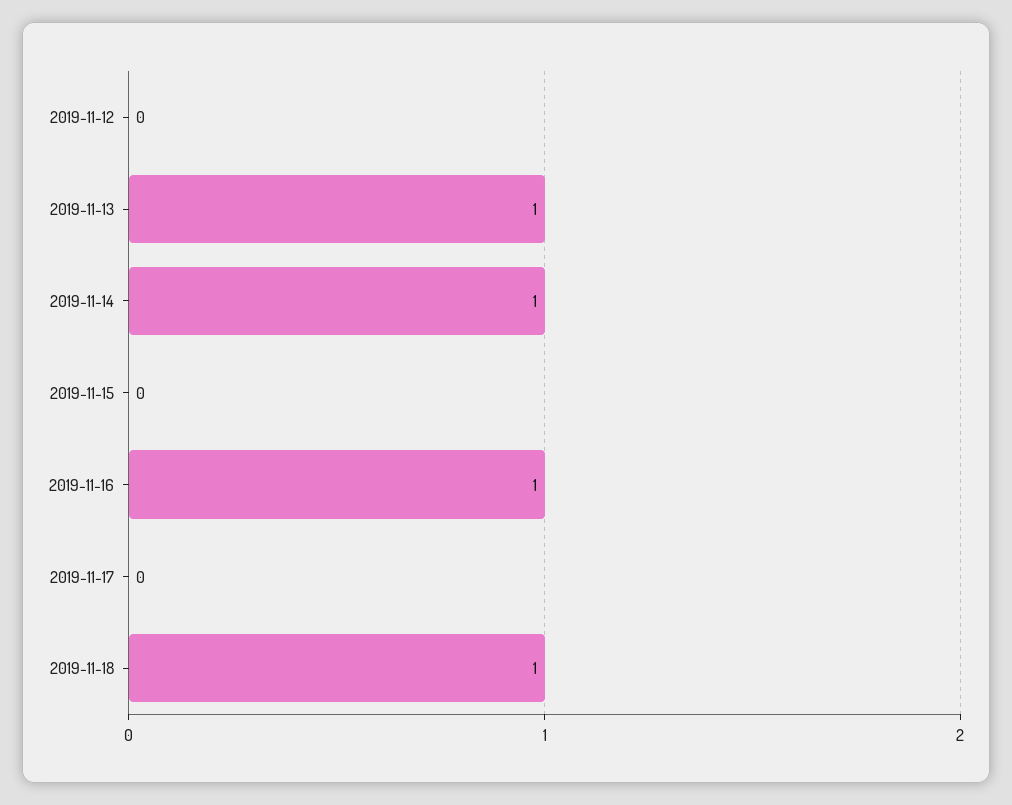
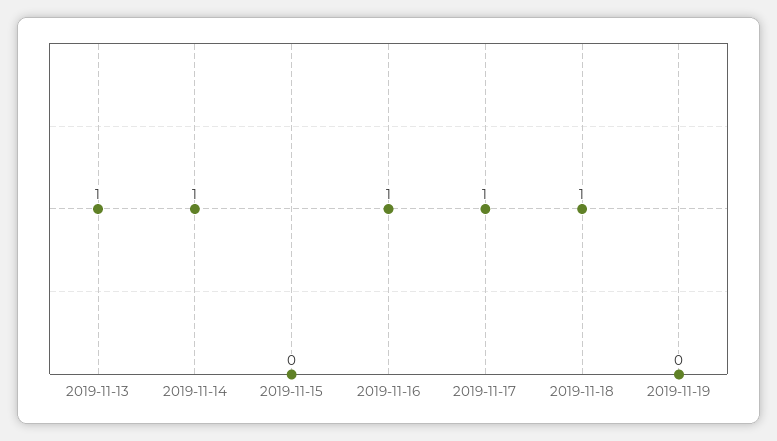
2019-11-12: 0 -> none
2019-11-17: 0 -> 1
2019-11-19: none -> 0

